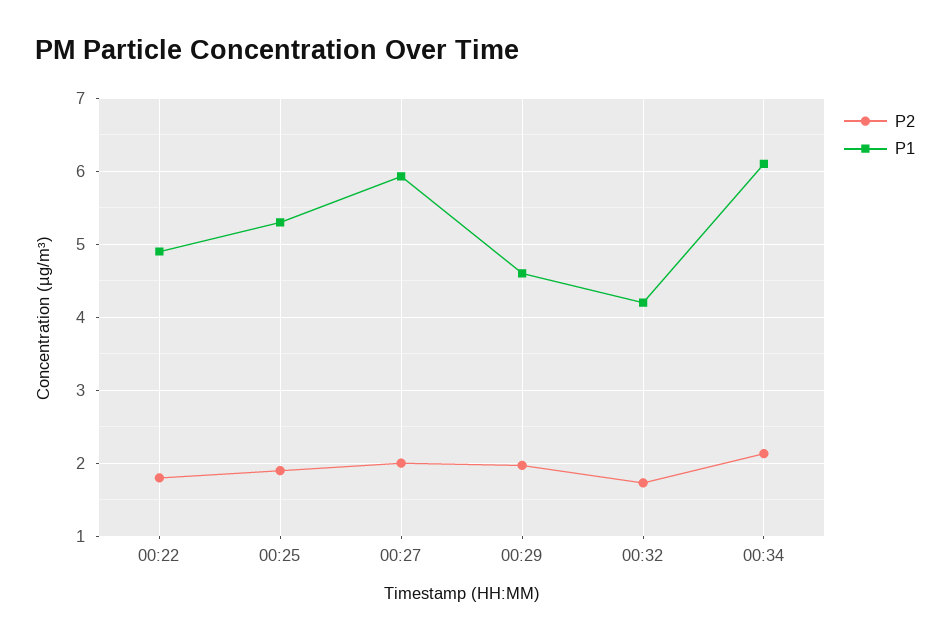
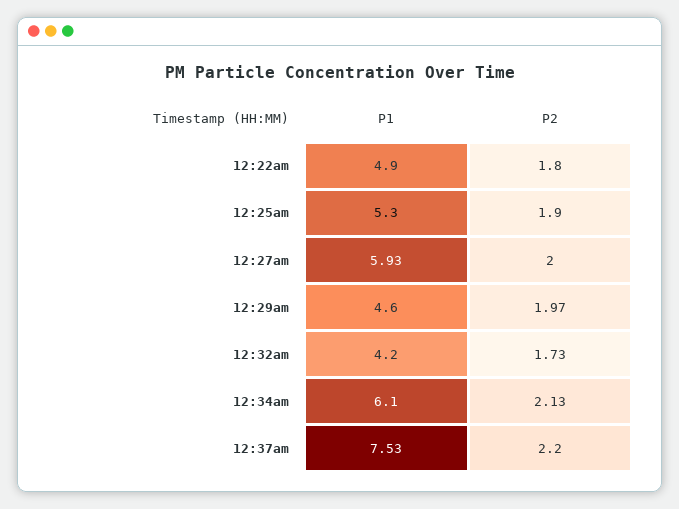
P1, 12:37am: none -> 7.53
P2, 12:37am: none -> 2.2

